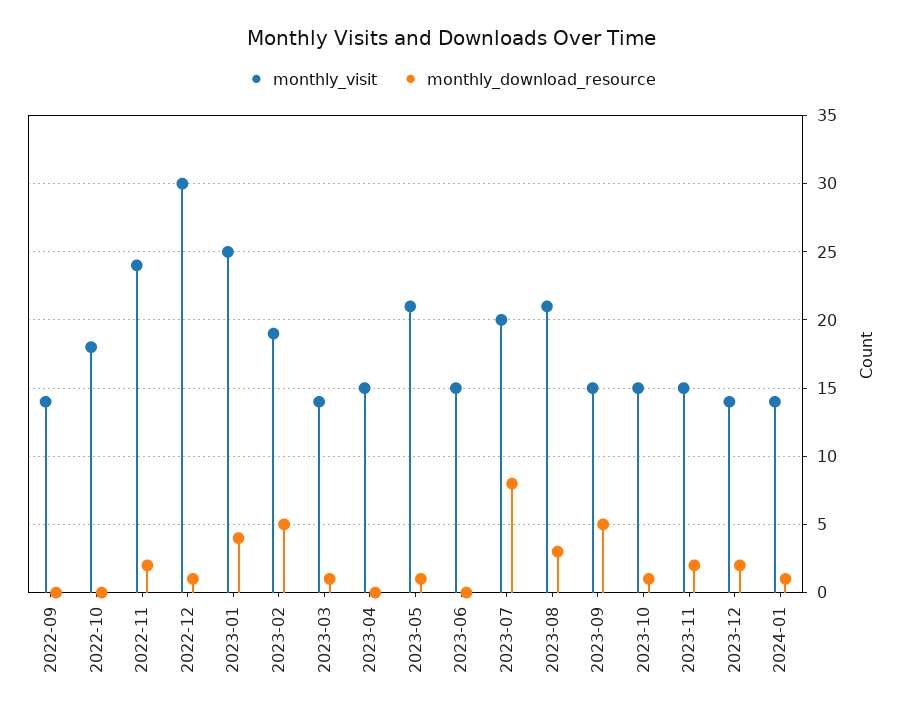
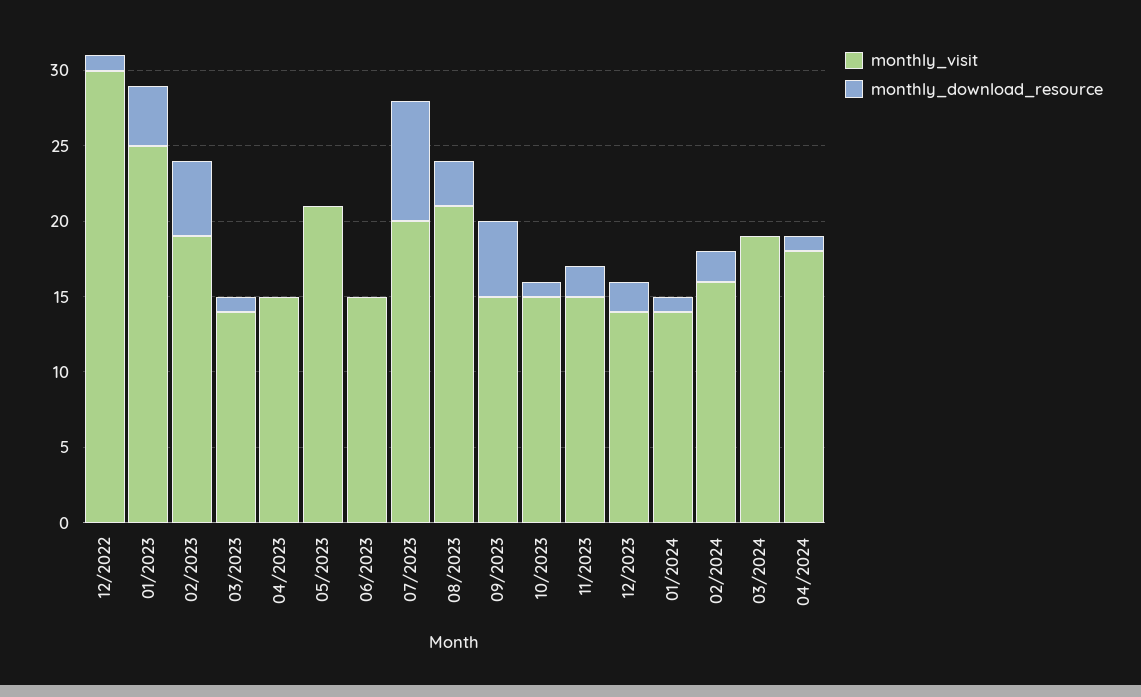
monthly_visit, 2022-09: 14 -> none
monthly_download_resource, 2022-09: 0 -> none
monthly_visit, 2022-10: 18 -> none
monthly_download_resource, 2022-10: 0 -> none
monthly_visit, 2022-11: 24 -> none
monthly_download_resource, 2022-11: 2 -> none
monthly_download_resource, 2023-05: 1 -> 0
monthly_visit, 02/2024: none -> 16
monthly_download_resource, 02/2024: none -> 2
monthly_visit, 03/2024: none -> 19
monthly_download_resource, 03/2024: none -> 0
monthly_visit, 04/2024: none -> 18
monthly_download_resource, 04/2024: none -> 1

